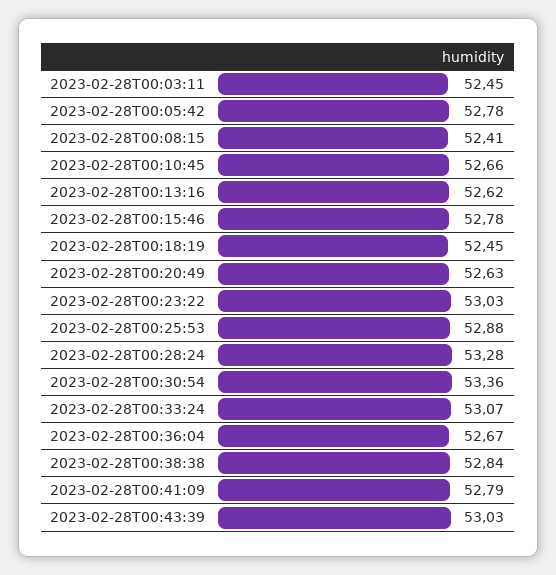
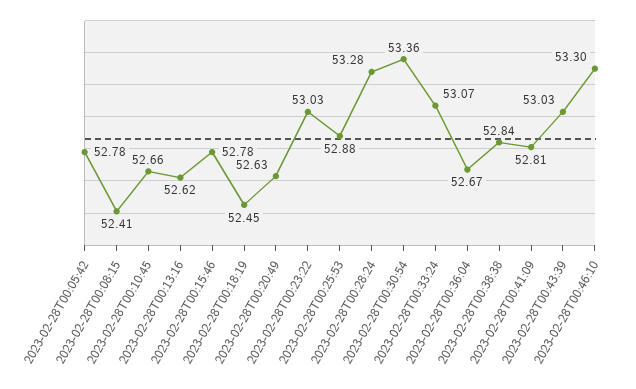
2023-02-28T00:03:11: 52.45 -> none
2023-02-28T00:41:09: 52.79 -> 52.81
2023-02-28T00:46:10: none -> 53.3

